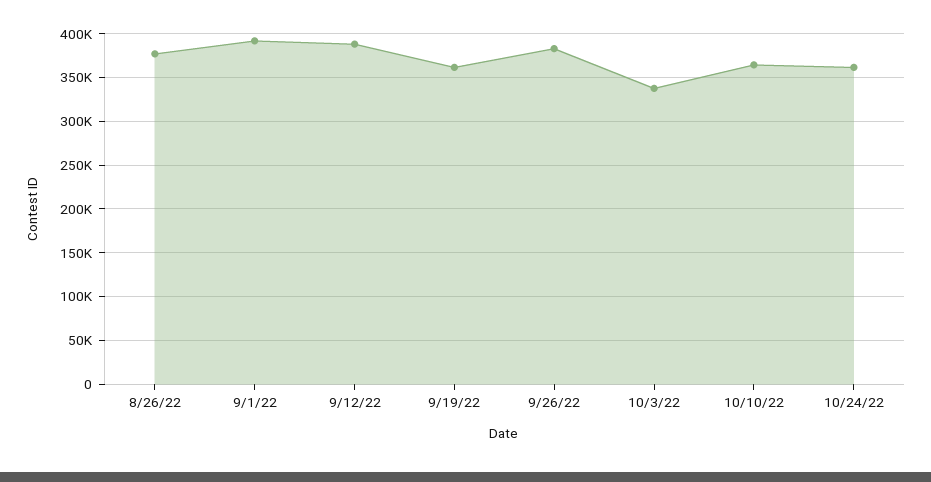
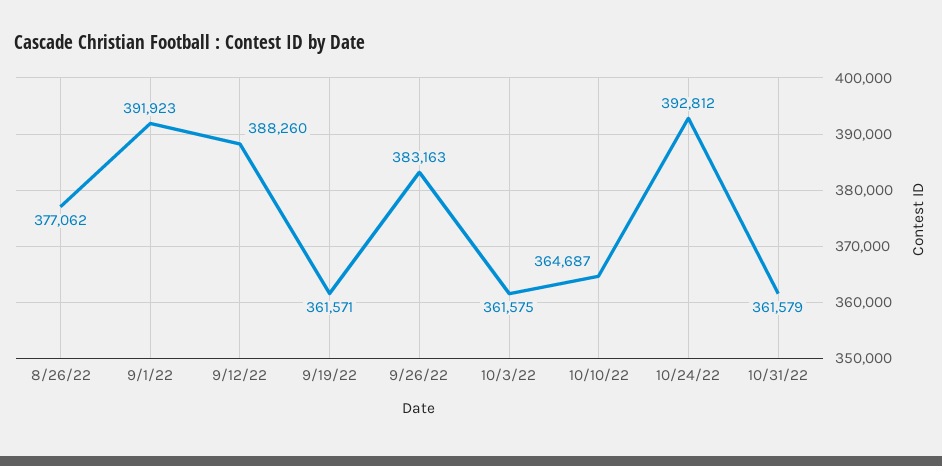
10/3/22: 340000 -> 361575
10/24/22: 360000 -> 392812
10/31/22: none -> 361579

